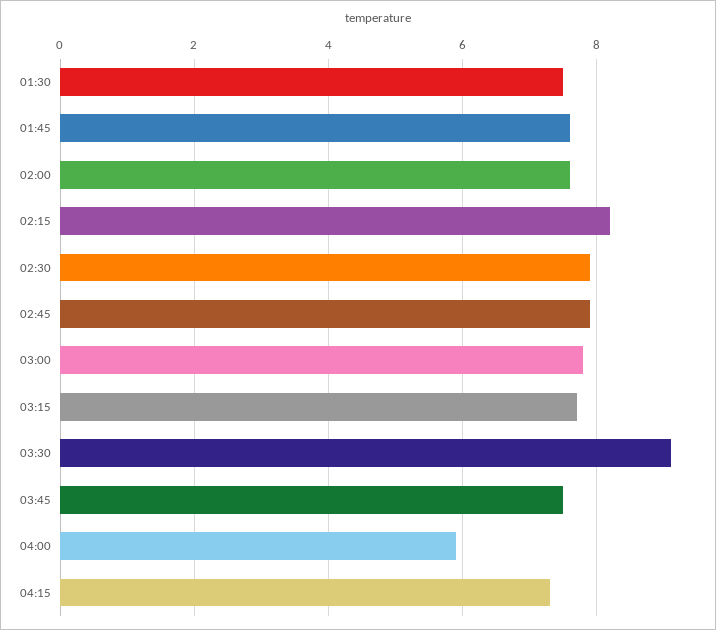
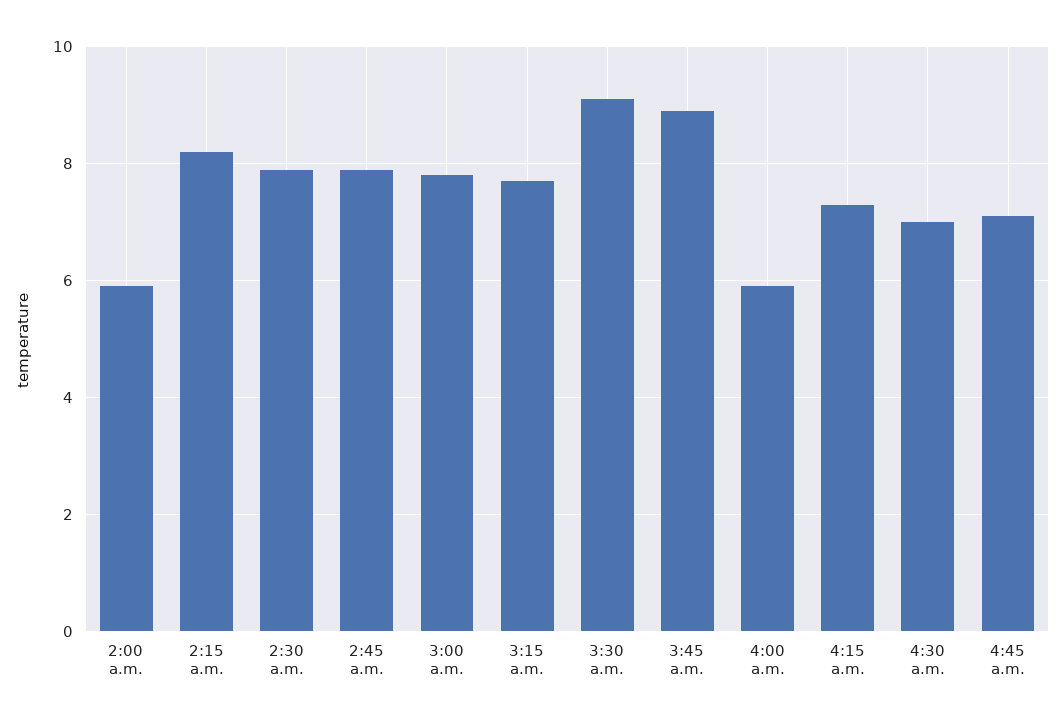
01:30: 7.5 -> none
01:45: 7.5 -> none
02:00: 7.5 -> 6
03:45: 7.5 -> 9
4:30 a.m.: none -> 7
4:45 a.m.: none -> 7

